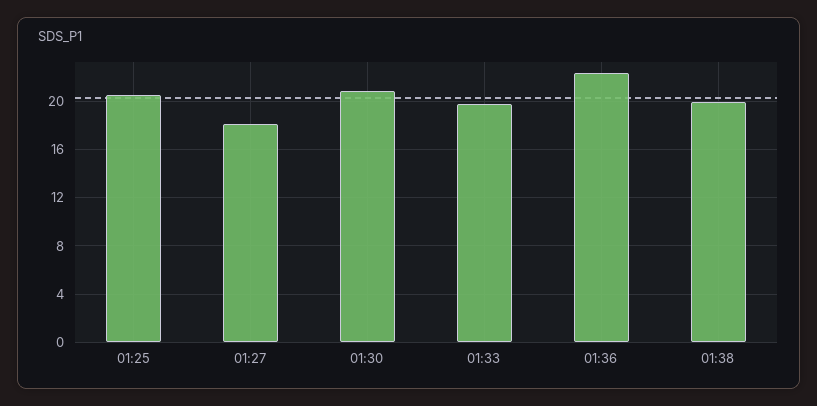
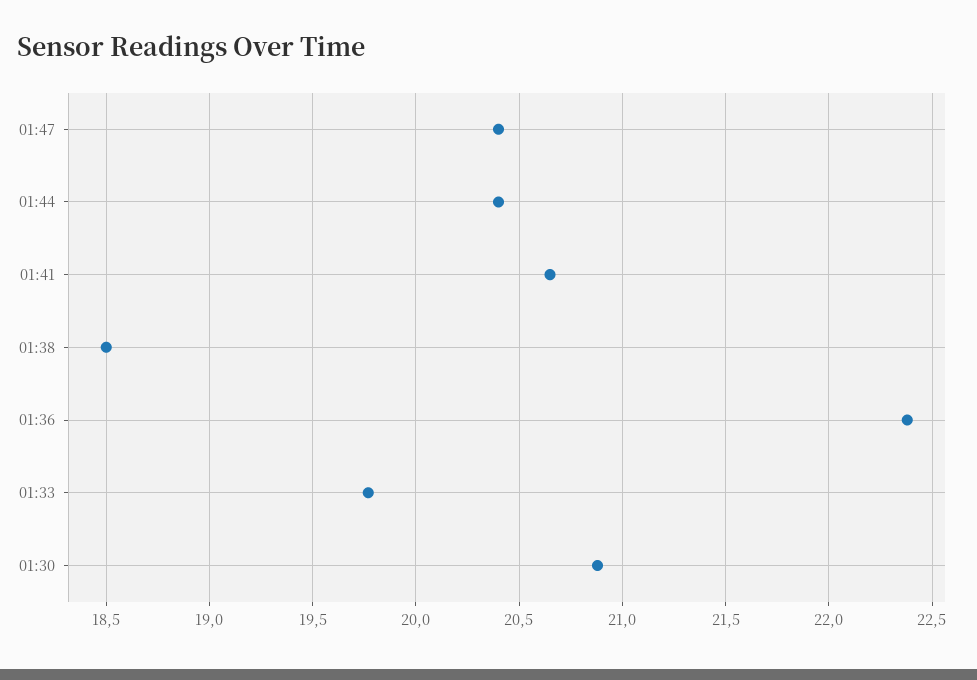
01:25: 20.5 -> none
01:27: 18 -> none
01:38: 20 -> 18.5
01:47: none -> 20.4
01:44: none -> 20.4
01:41: none -> 20.65

